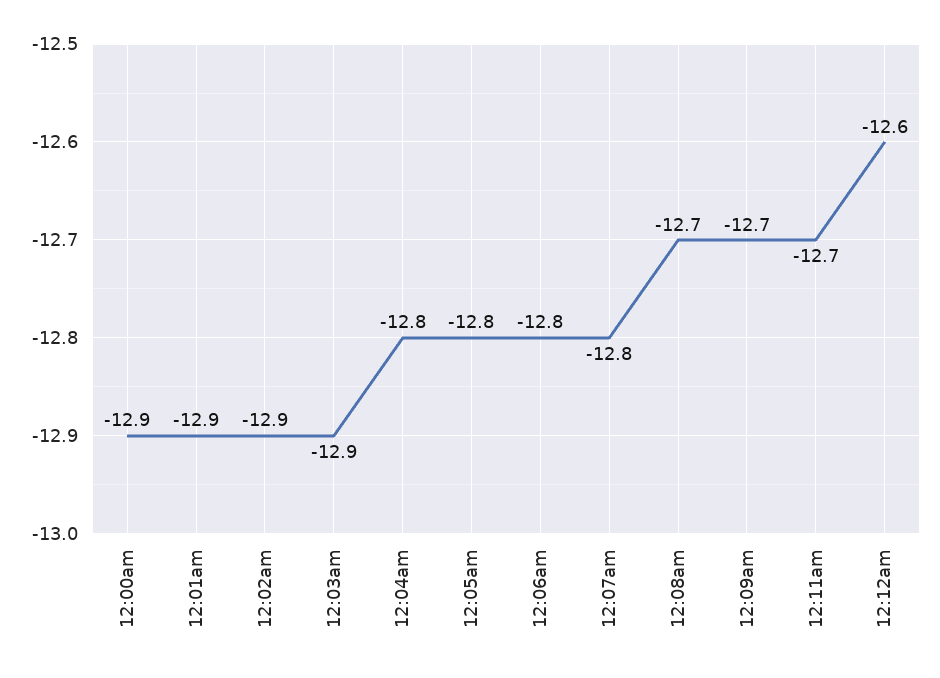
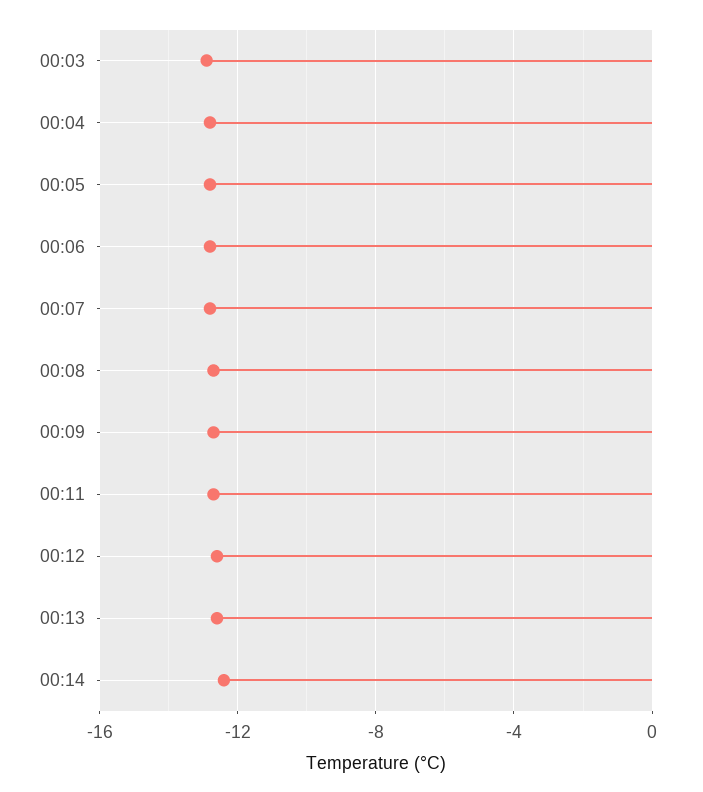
12:00am: -12.9 -> none
12:01am: -12.9 -> none
12:02am: -12.9 -> none
00:13: none -> -12.5
00:14: none -> -12.5

